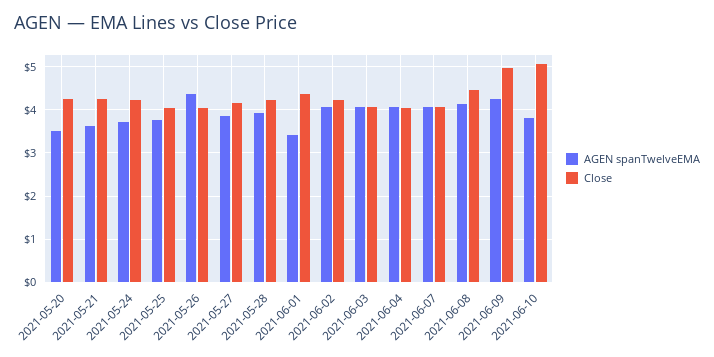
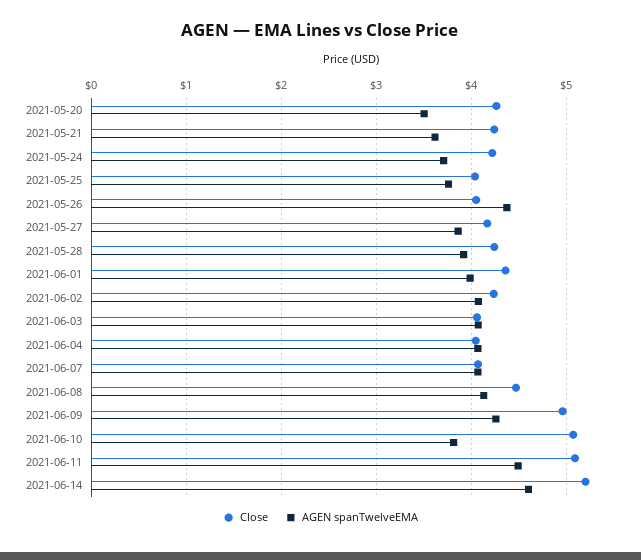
AGEN spanTwelveEMA, 2021-06-01: 3.4 -> 4
Close, 2021-06-11: none -> 5.1
AGEN spanTwelveEMA, 2021-06-11: none -> 4.5
Close, 2021-06-14: none -> 5.2
AGEN spanTwelveEMA, 2021-06-14: none -> 4.6

